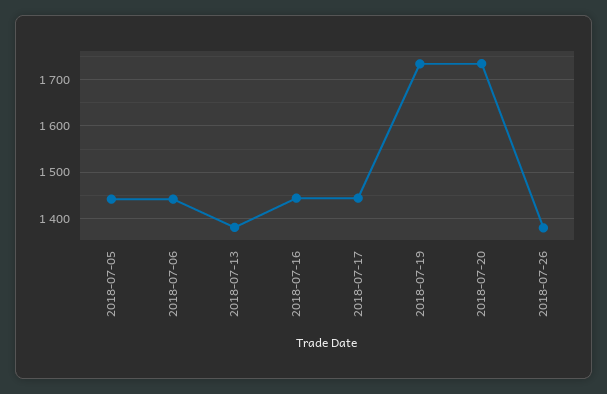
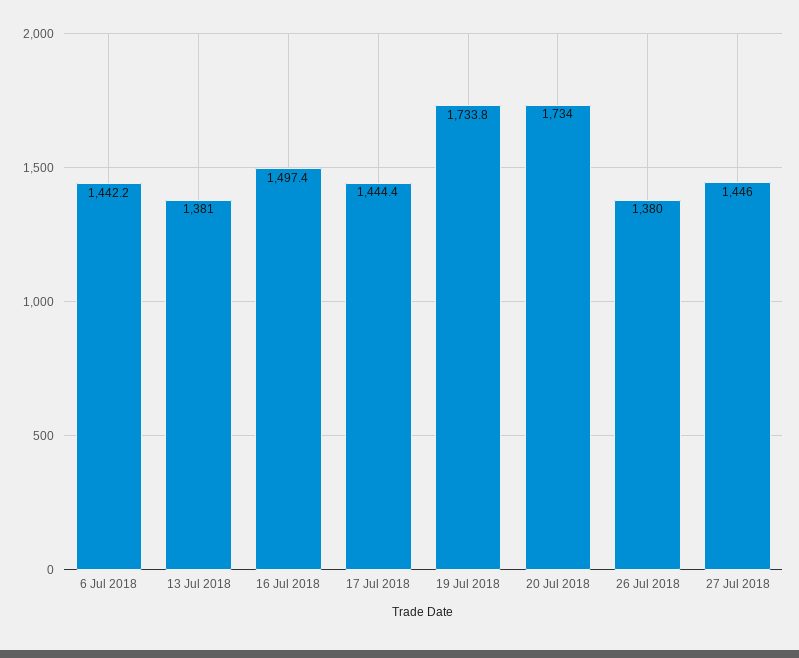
2018-07-05: 1440 -> none
2018-07-16: 1440 -> 1497.4
27 Jul 2018: none -> 1446

